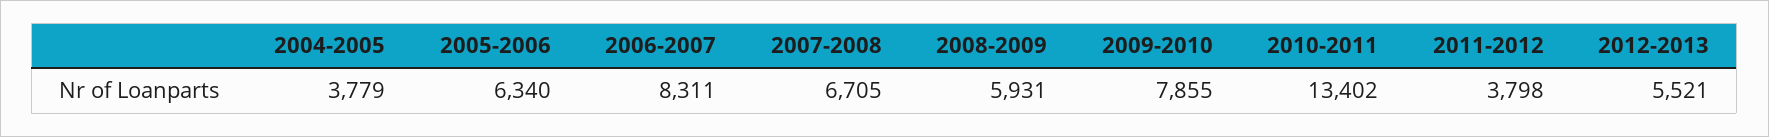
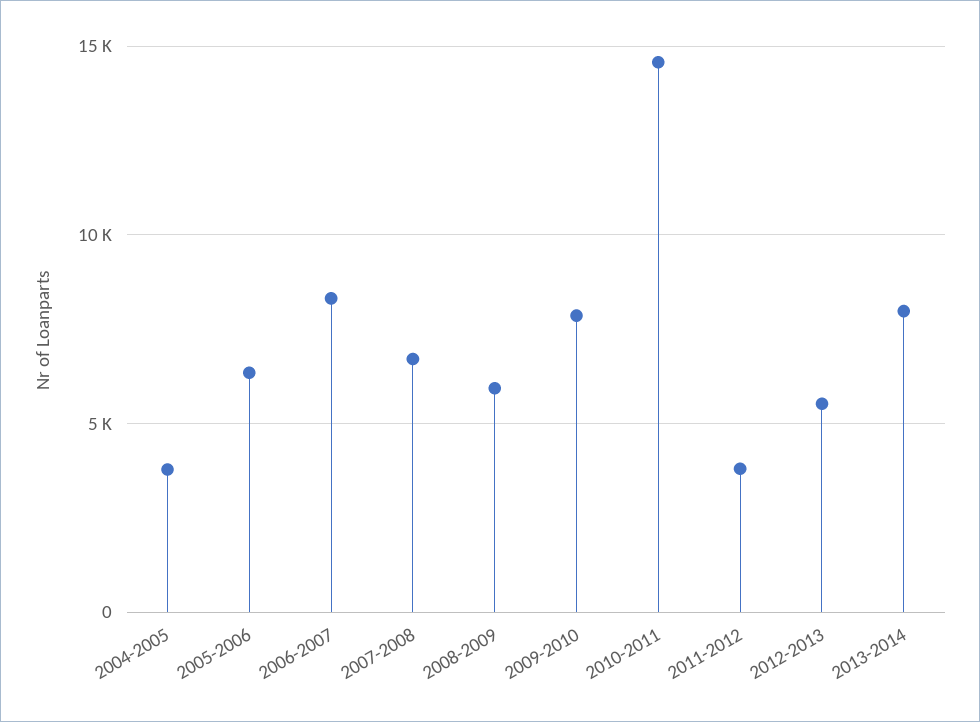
2010-2011: 13402 -> 14500
2013-2014: none -> 8000

